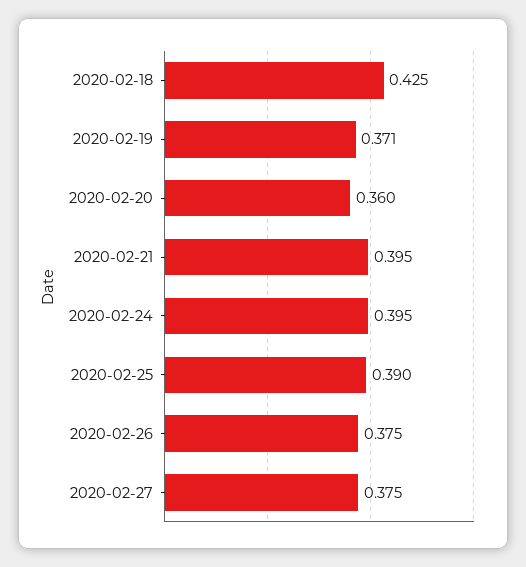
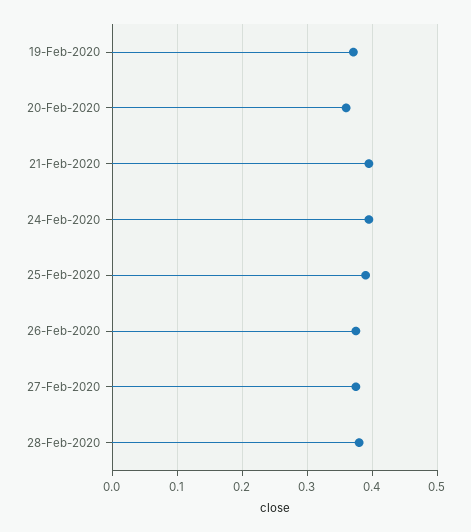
2020-02-18: 0.425 -> none
28-Feb-2020: none -> 0.38

